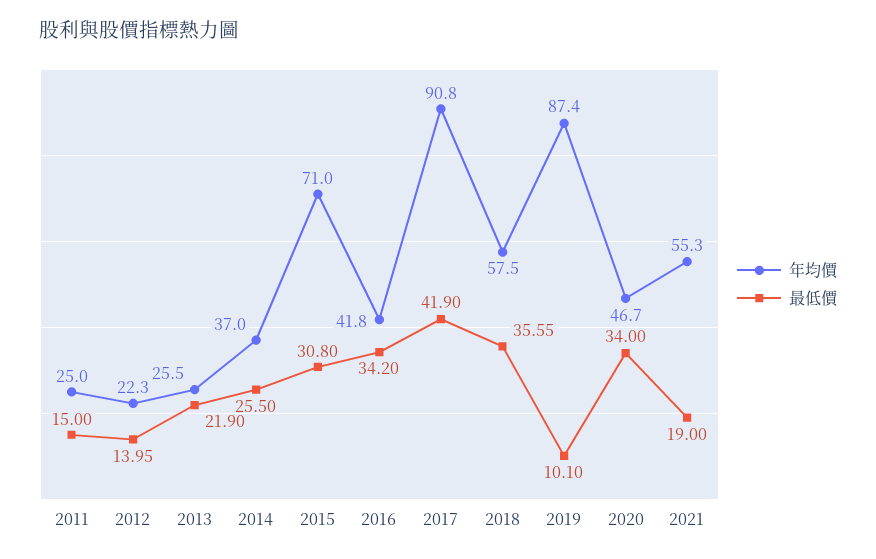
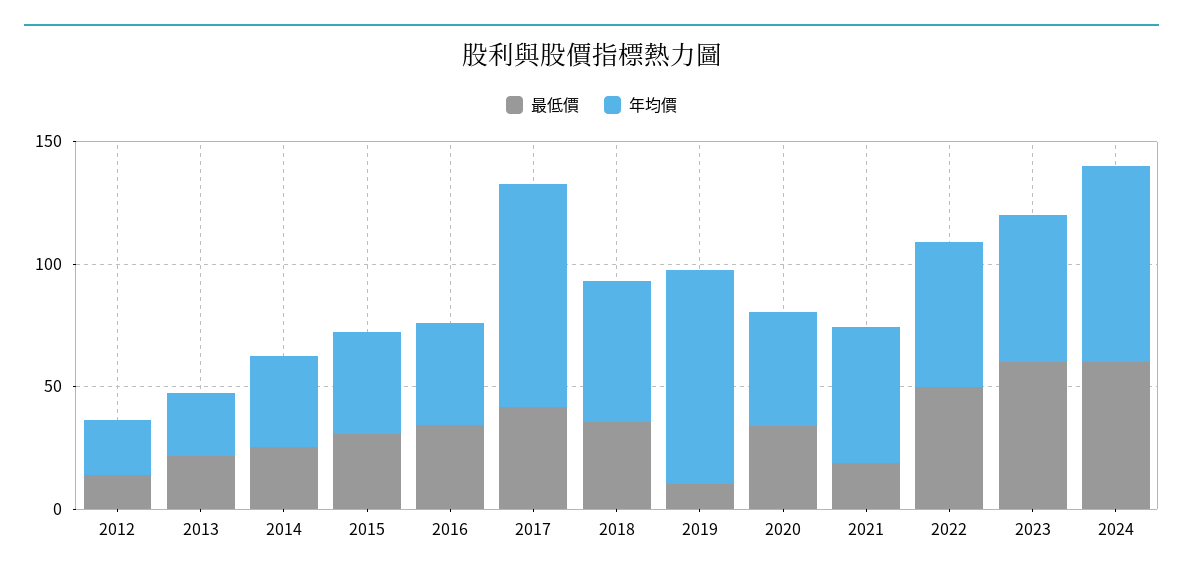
年均價, 2011: 25 -> none
最低價, 2011: 15 -> none
年均價, 2015: 71 -> 40
最低價, 2022: none -> 50
年均價, 2022: none -> 60
最低價, 2023: none -> 60
年均價, 2023: none -> 60
最低價, 2024: none -> 60
年均價, 2024: none -> 80

